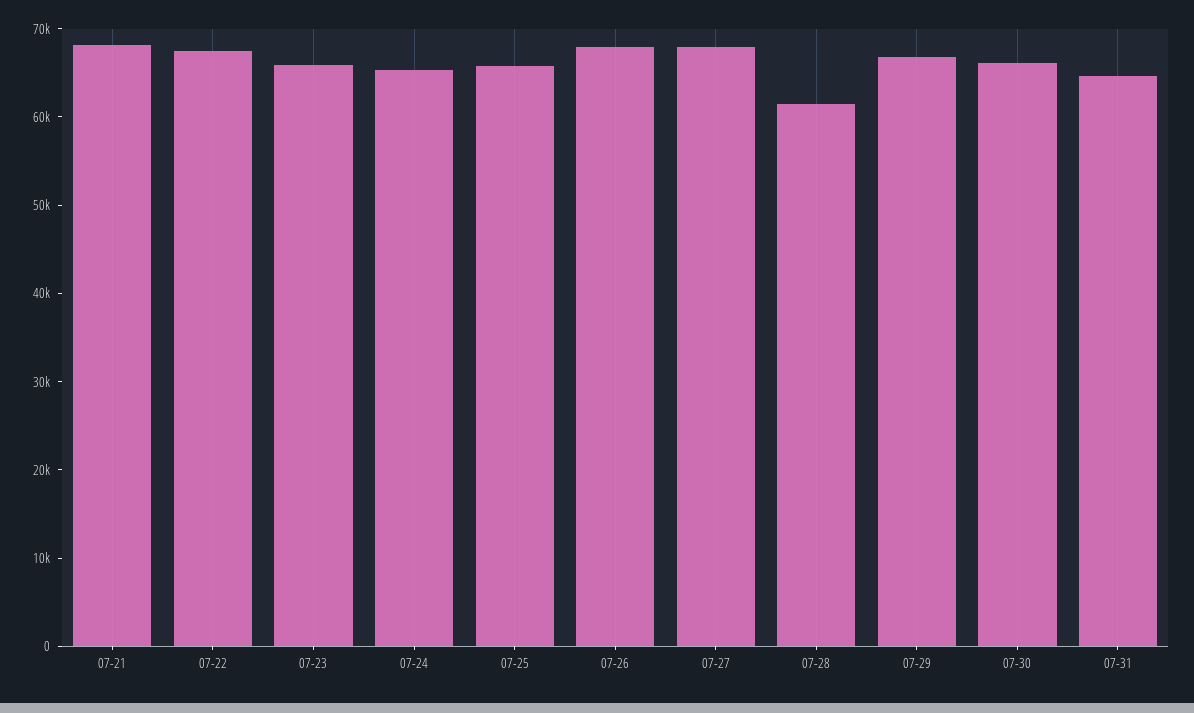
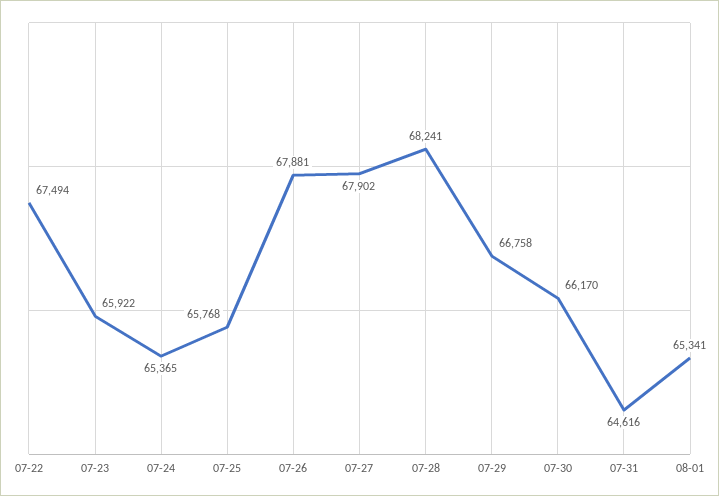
07-21: 68000 -> none
07-28: 62000 -> 68241
08-01: none -> 65341

